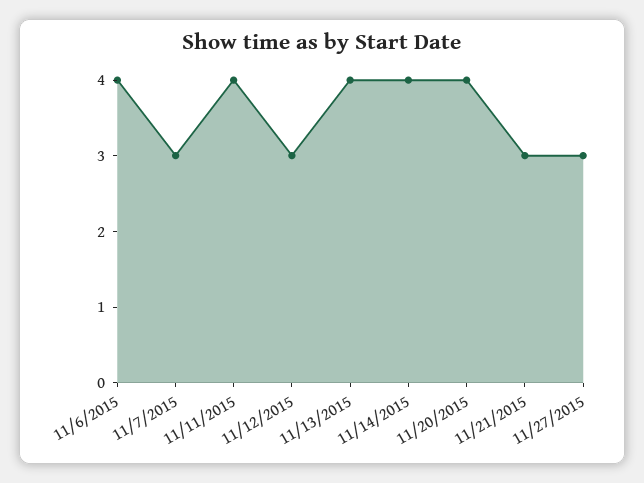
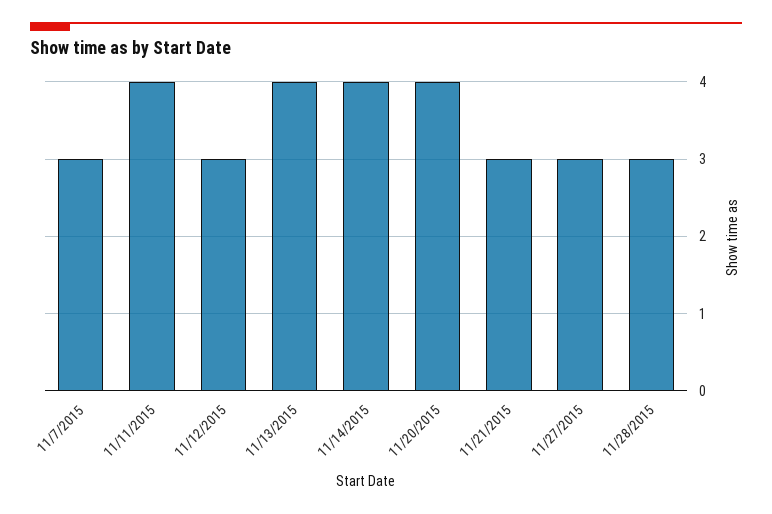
11/6/2015: 4 -> none
11/28/2015: none -> 3

